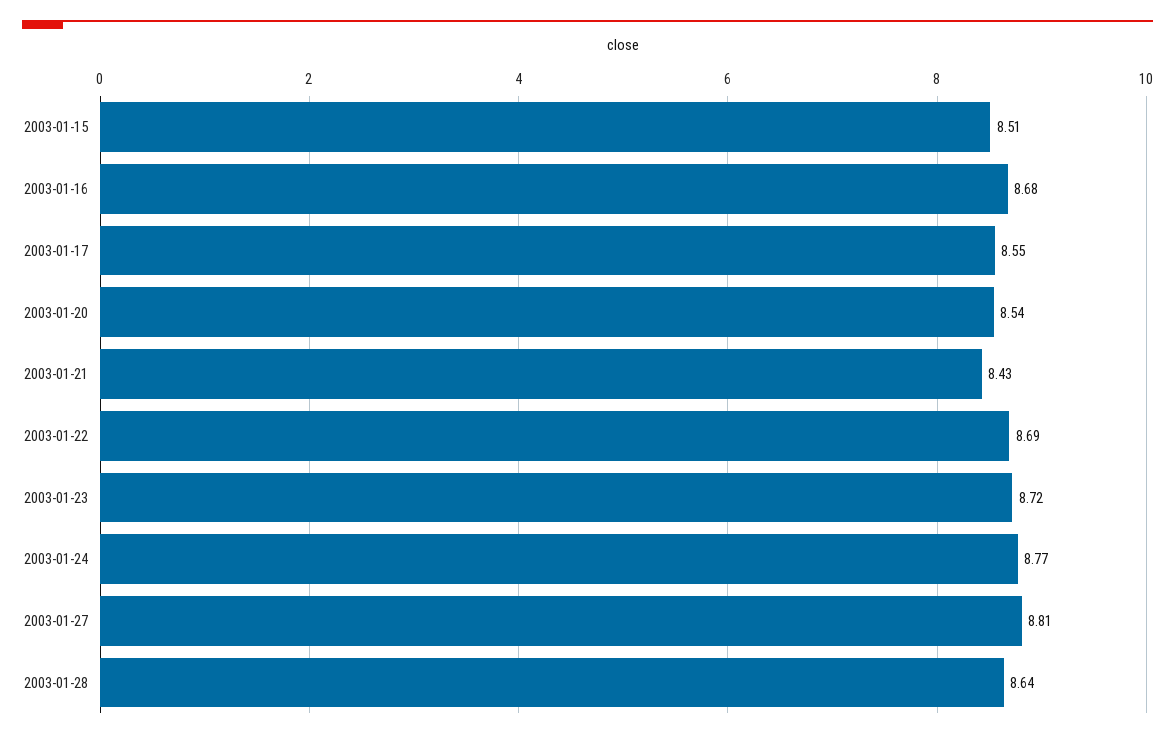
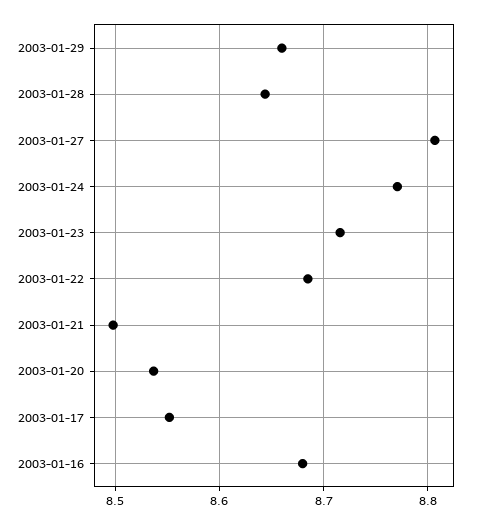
2003-01-15: 8.51 -> none
2003-01-21: 8.43 -> 8.5
2003-01-29: none -> 8.66

